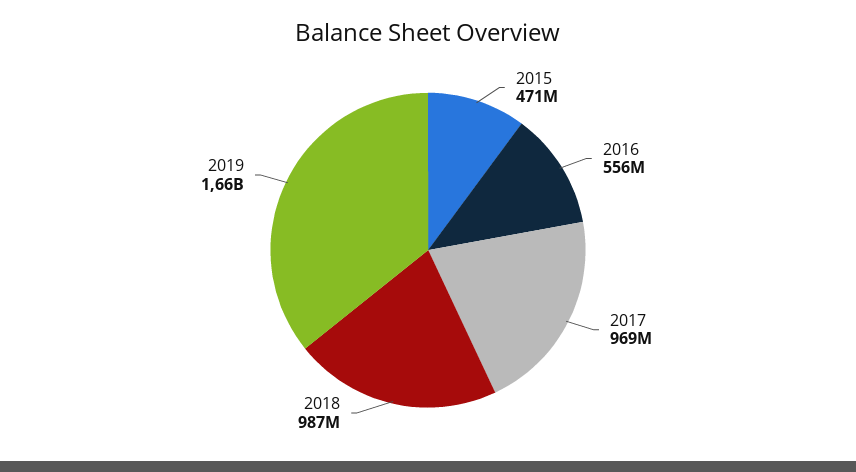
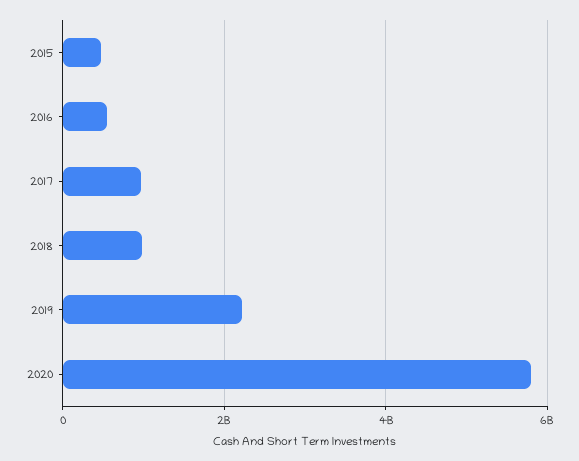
2019: 1660000000 -> 2200000000
2020: none -> 5800000000

